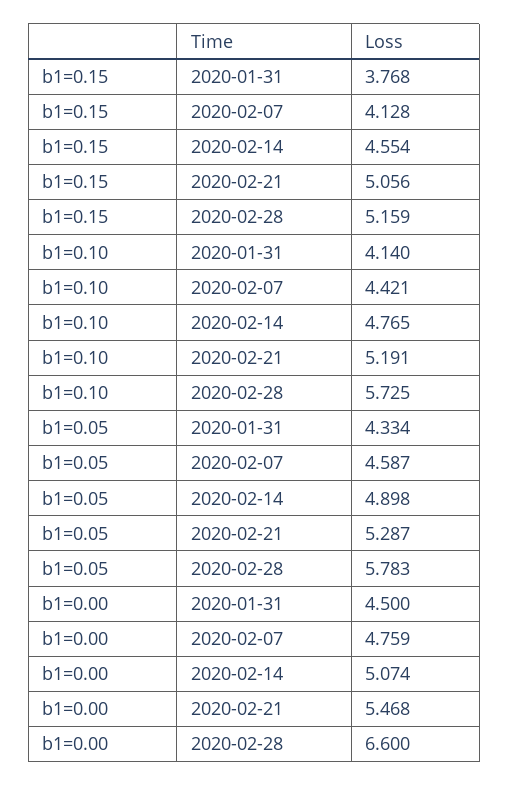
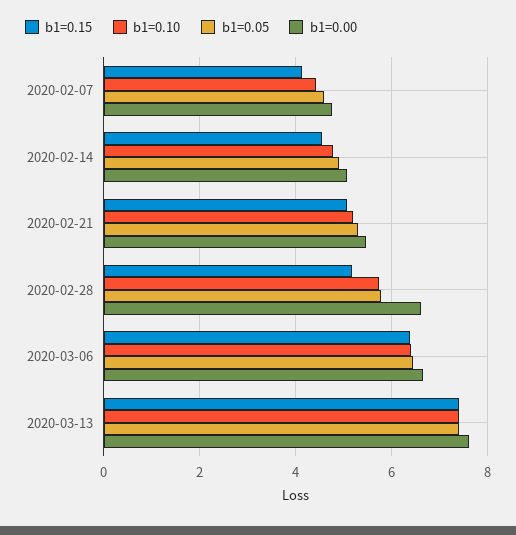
b1=0.15, 2020-01-31: 3.768 -> none
b1=0.10, 2020-01-31: 4.14 -> none
b1=0.05, 2020-01-31: 4.334 -> none
b1=0.00, 2020-01-31: 4.5 -> none
b1=0.15, 2020-03-06: none -> 6.4
b1=0.10, 2020-03-06: none -> 6.4
b1=0.05, 2020-03-06: none -> 6.4
b1=0.00, 2020-03-06: none -> 6.6
b1=0.15, 2020-03-13: none -> 7.4
b1=0.10, 2020-03-13: none -> 7.4
b1=0.05, 2020-03-13: none -> 7.4
b1=0.00, 2020-03-13: none -> 7.6

